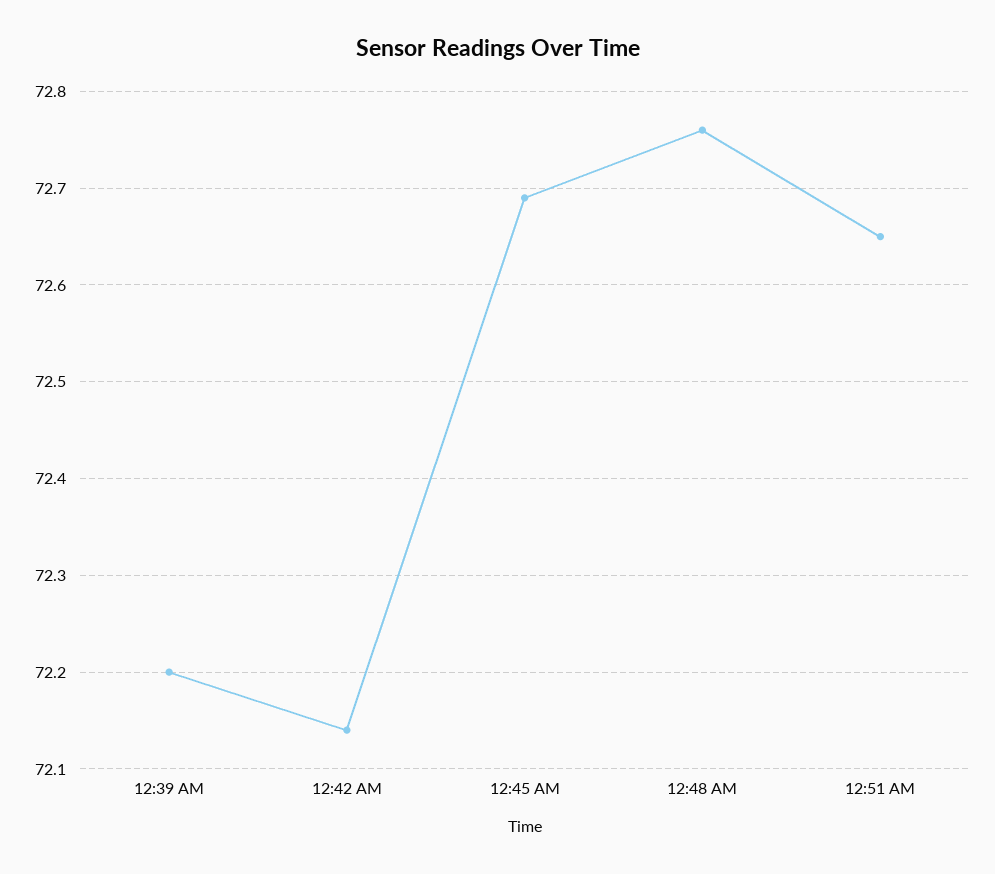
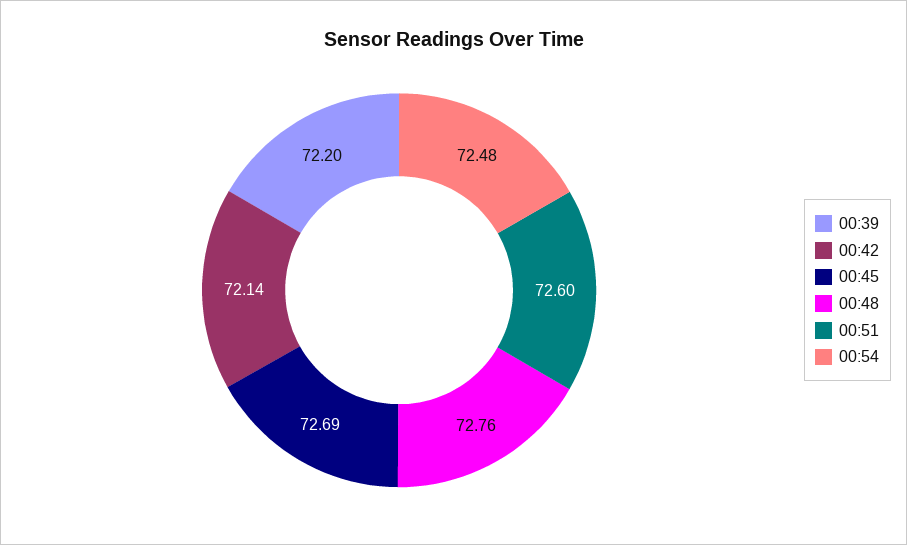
12:51 AM: 72.65 -> 72.6
00:54: none -> 72.48

